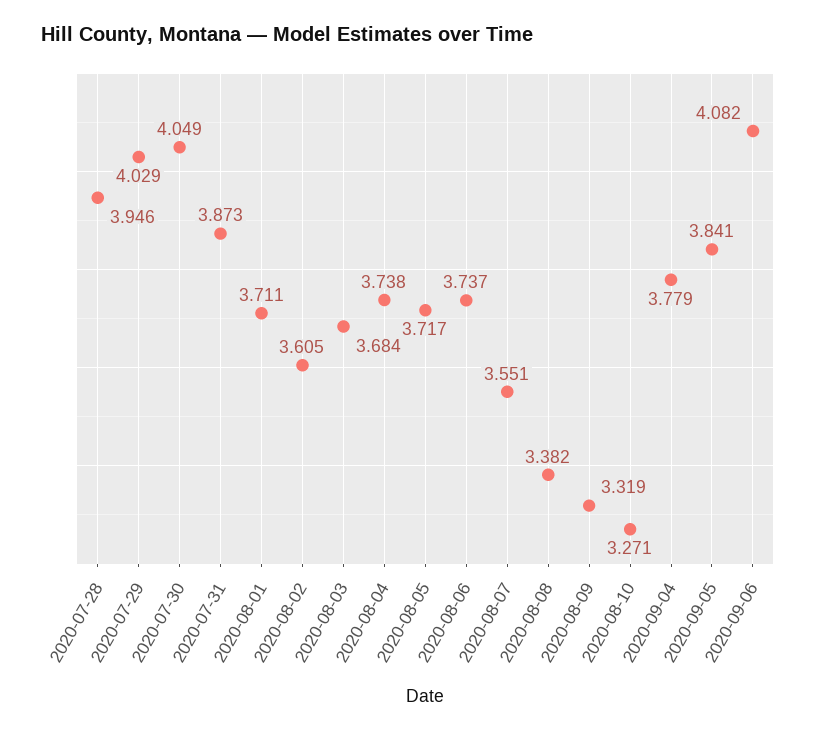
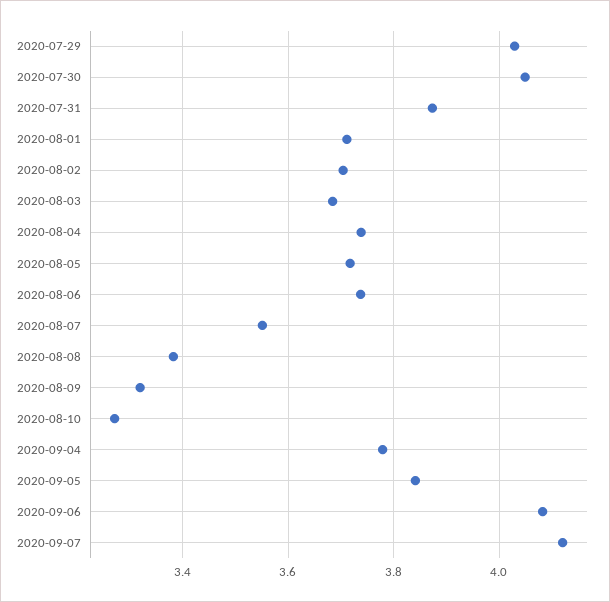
2020-07-28: 3.946 -> none
2020-08-02: 3.605 -> 3.7
2020-09-07: none -> 4.12

